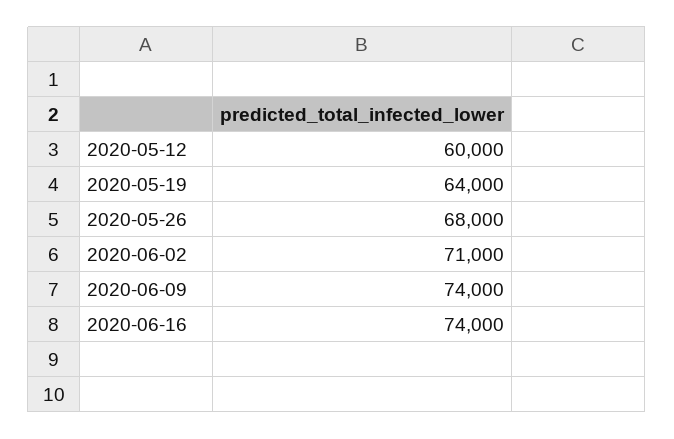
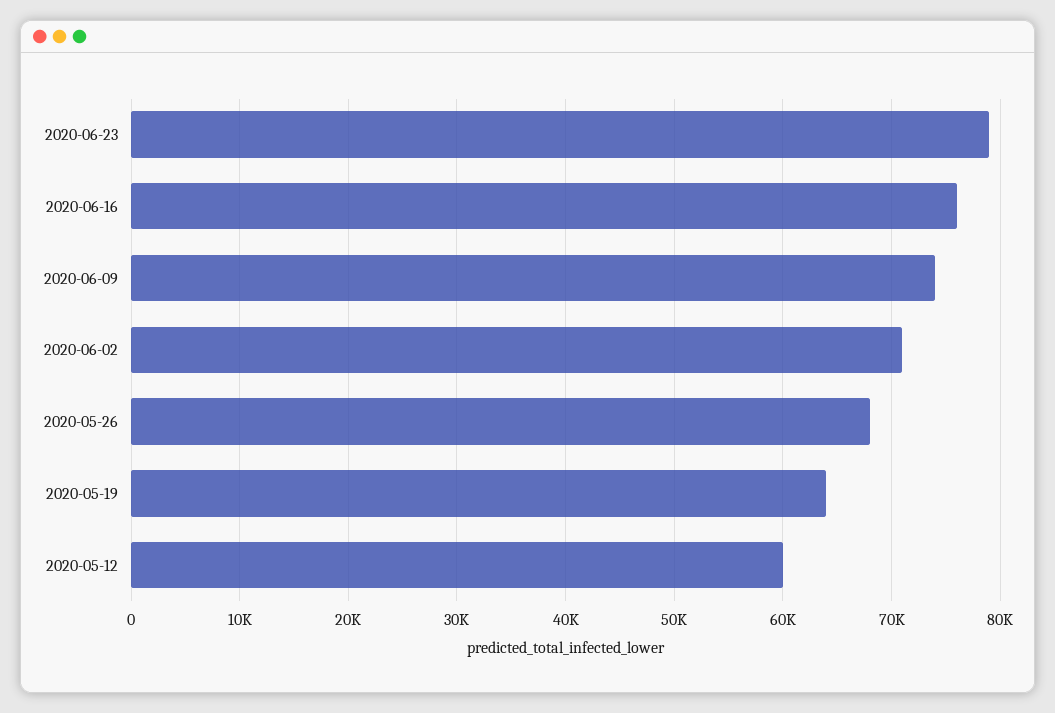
2020-06-16: 74000 -> 76000
2020-06-23: none -> 79000

